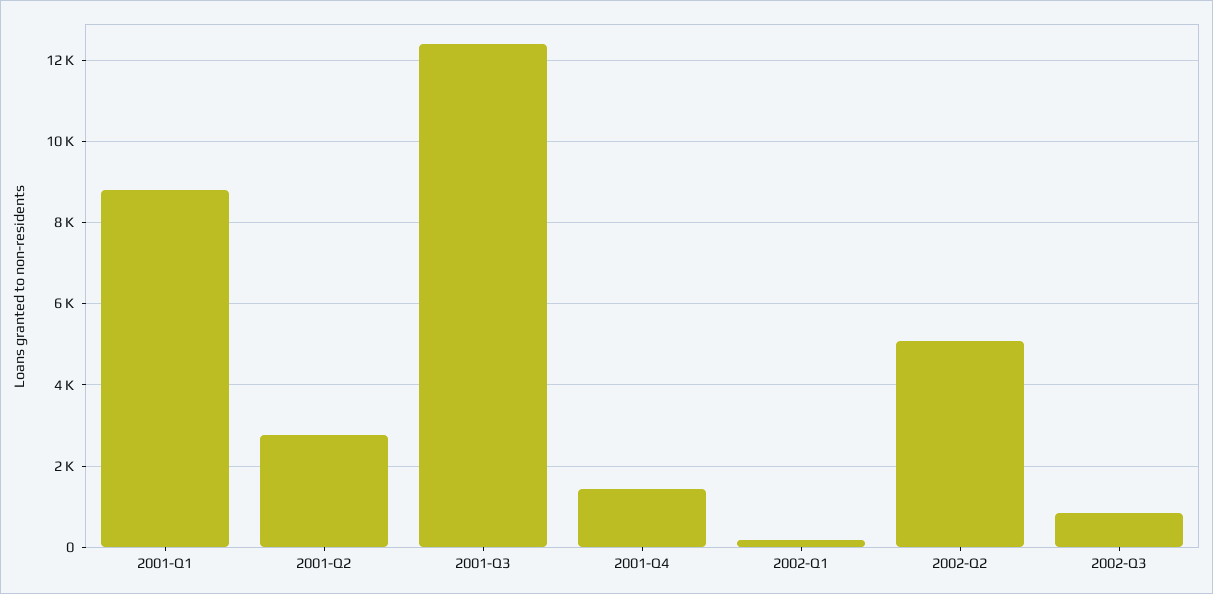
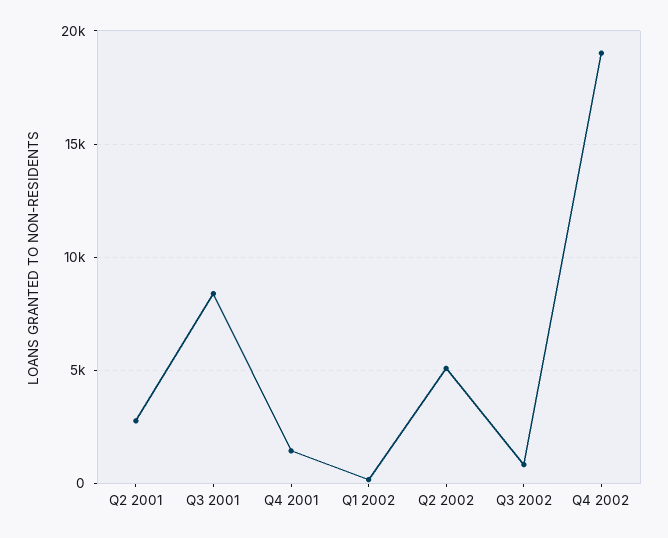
2001-Q1: 8800 -> none
2001-Q3: 12400 -> 8500
Q4 2002: none -> 19000

